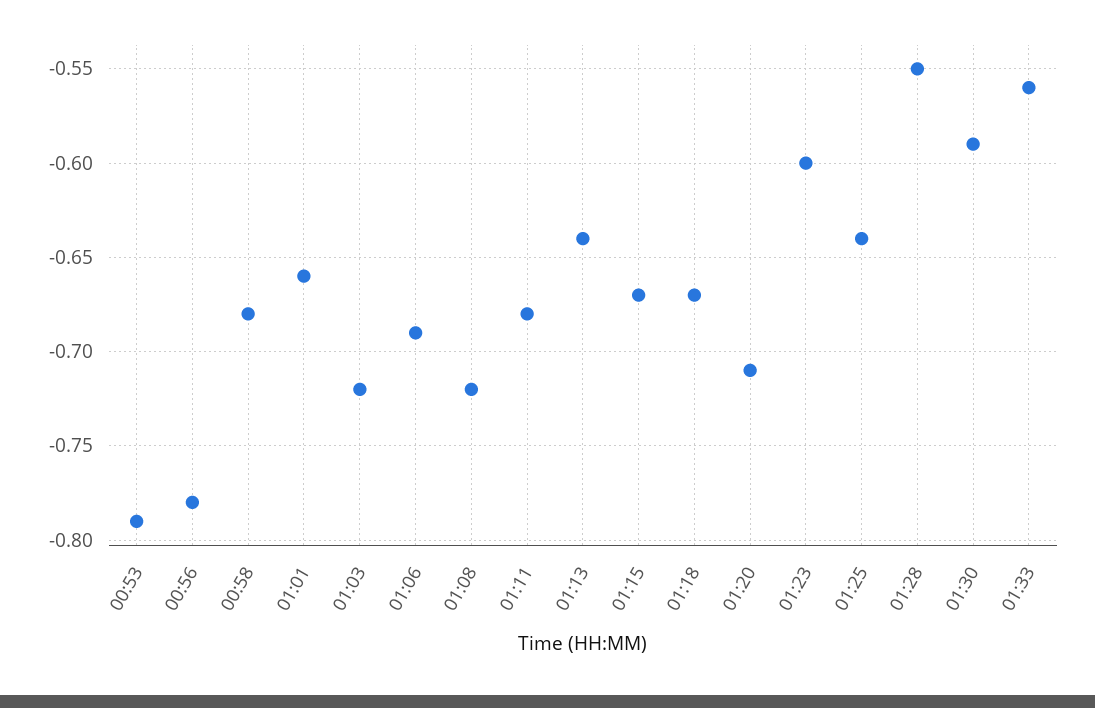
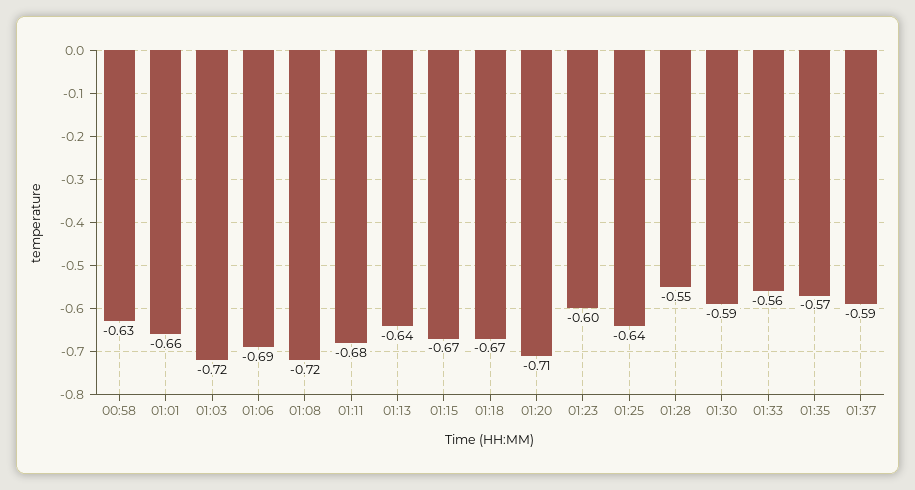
00:53: -0.79 -> none
00:56: -0.78 -> none
00:58: -0.68 -> -0.63
01:35: none -> -0.57
01:37: none -> -0.59

